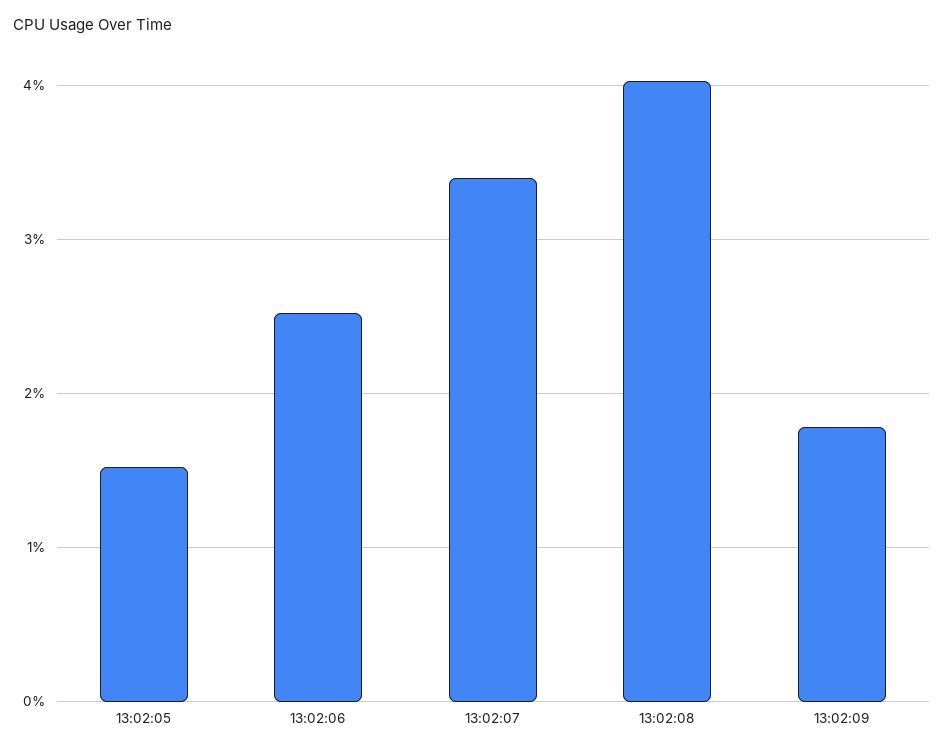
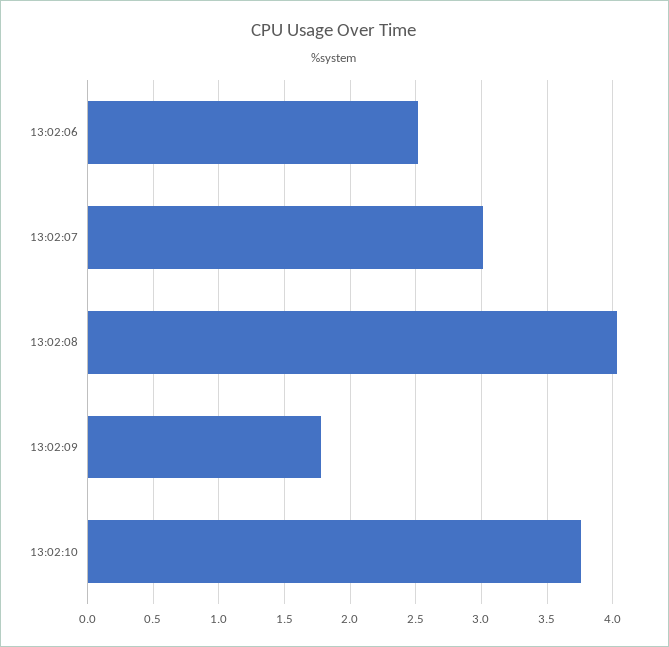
13:02:05: 1.5 -> none
13:02:07: 3.4 -> 3
13:02:10: none -> 3.75

